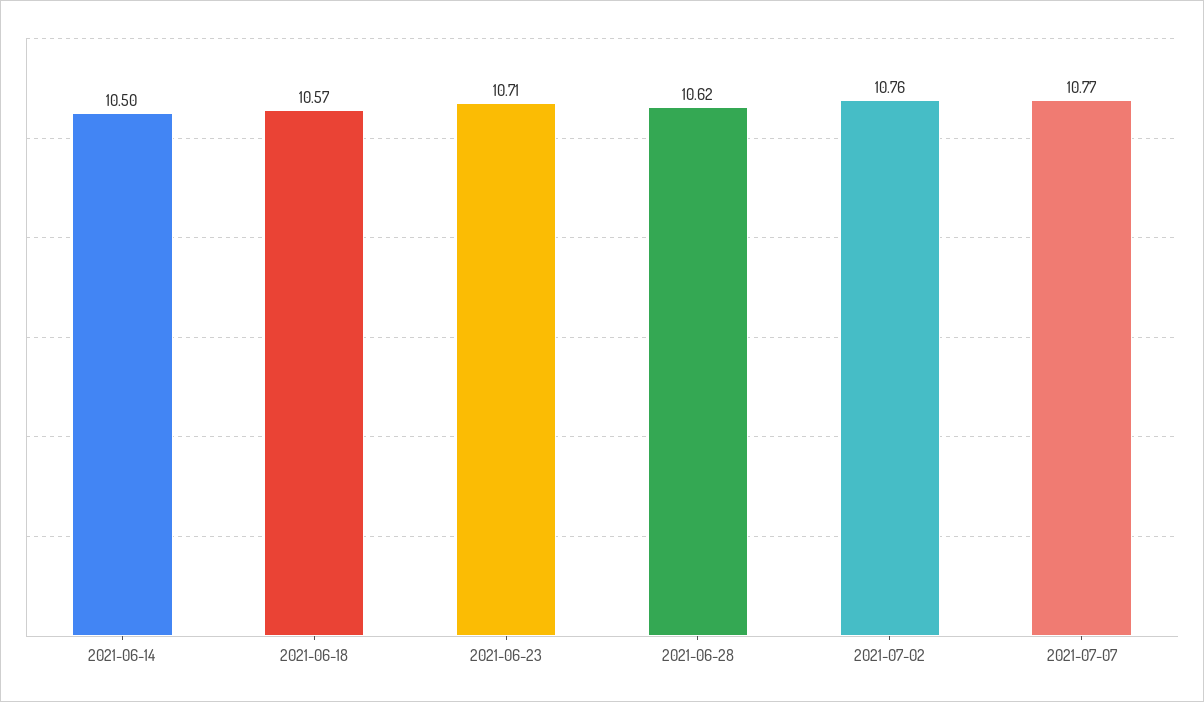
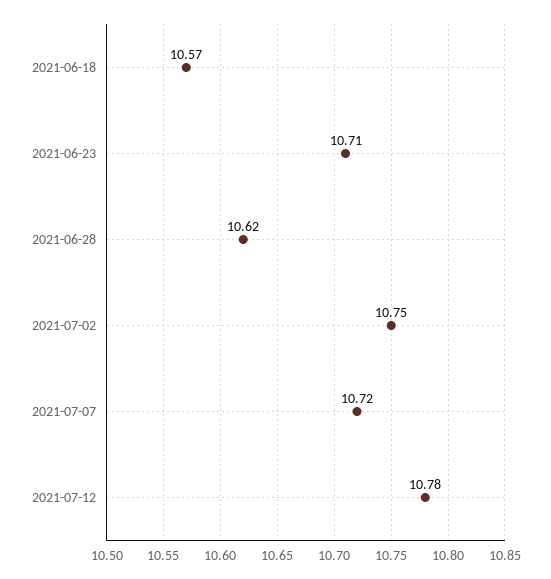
2021-06-14: 10.5 -> none
2021-07-02: 10.76 -> 10.75
2021-07-07: 10.77 -> 10.72
2021-07-12: none -> 10.78

